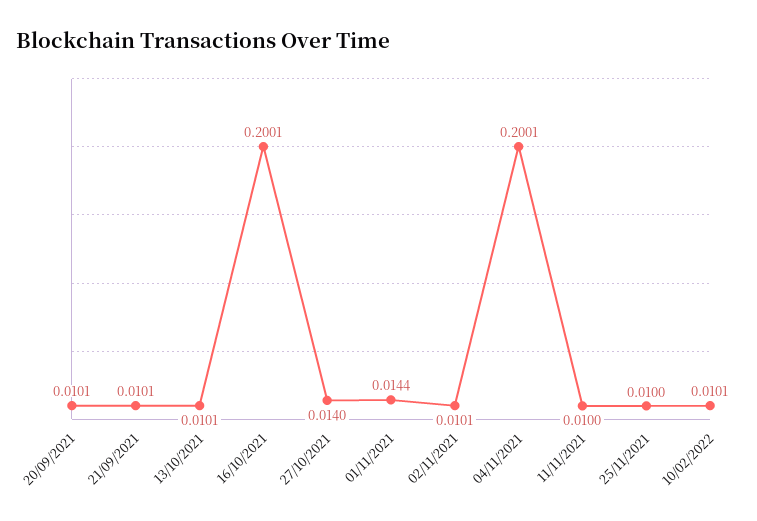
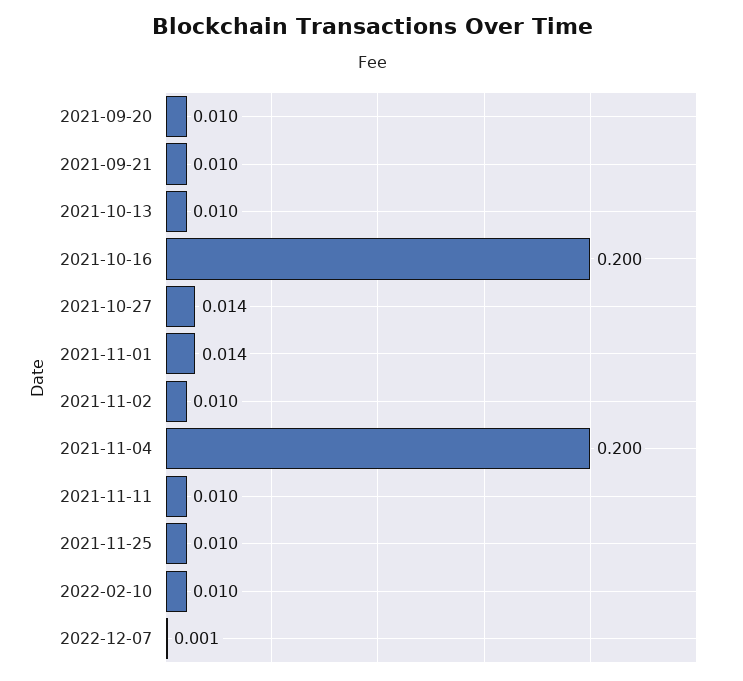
2022-12-07: none -> 0.001

